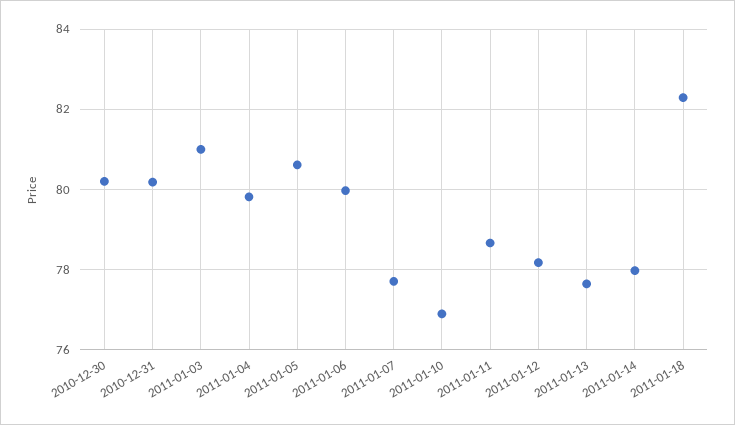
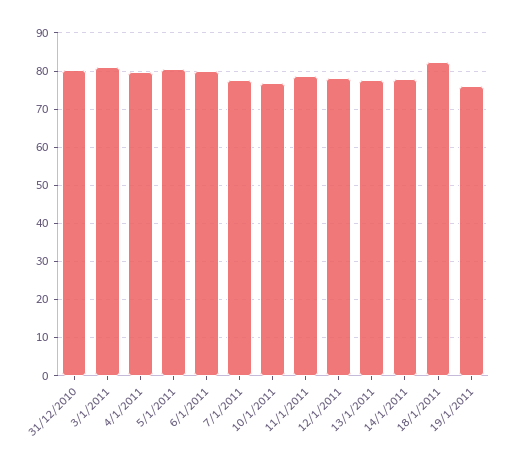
2010-12-30: 80.2 -> none
19/1/2011: none -> 76

